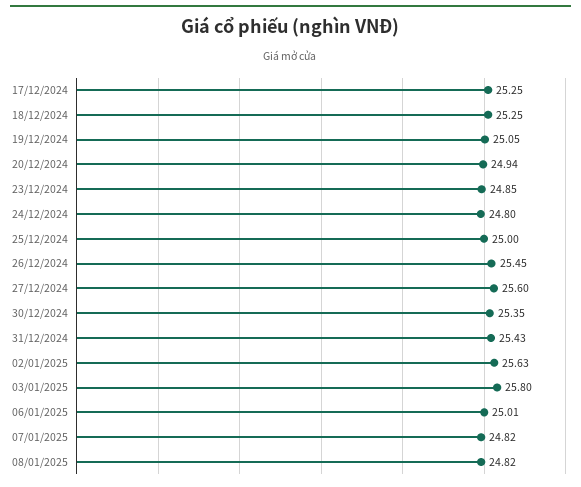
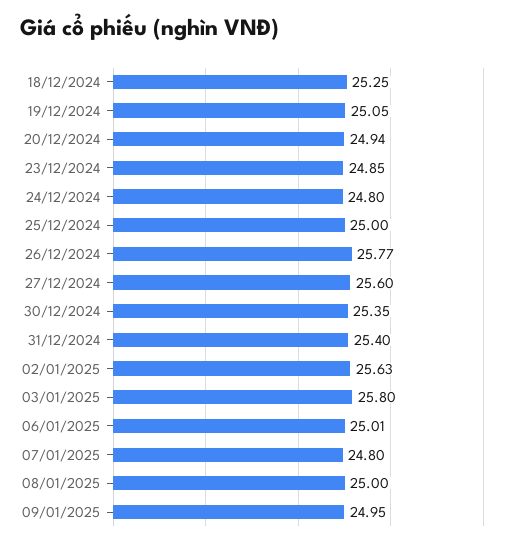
17/12/2024: 25.25 -> none
26/12/2024: 25.45 -> 25.77
31/12/2024: 25.43 -> 25.4
07/01/2025: 24.82 -> 24.8
08/01/2025: 24.82 -> 25
09/01/2025: none -> 24.95

